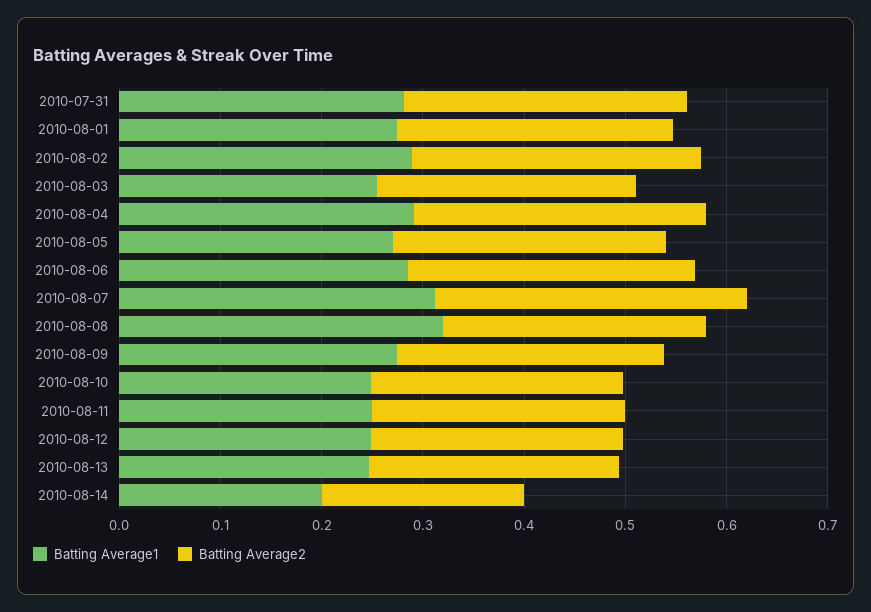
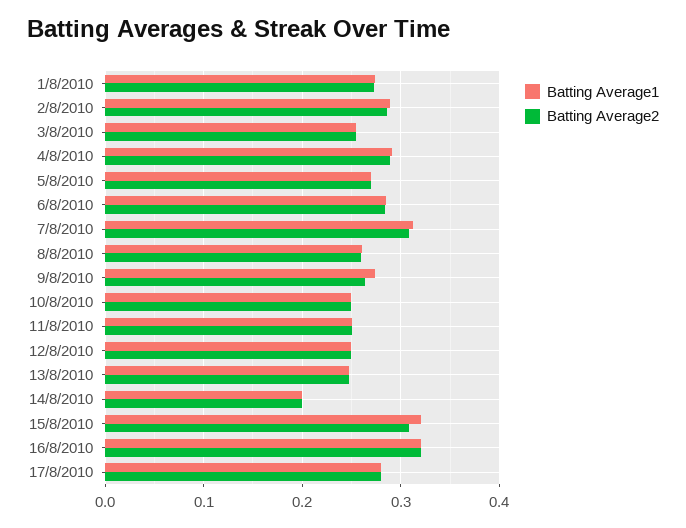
Batting Average1, 2010-07-31: 0.28 -> none
Batting Average2, 2010-07-31: 0.28 -> none
Batting Average1, 2010-08-08: 0.32 -> 0.26
Batting Average1, 15/8/2010: none -> 0.32
Batting Average2, 15/8/2010: none -> 0.31
Batting Average1, 16/8/2010: none -> 0.32
Batting Average2, 16/8/2010: none -> 0.32
Batting Average1, 17/8/2010: none -> 0.28
Batting Average2, 17/8/2010: none -> 0.28

